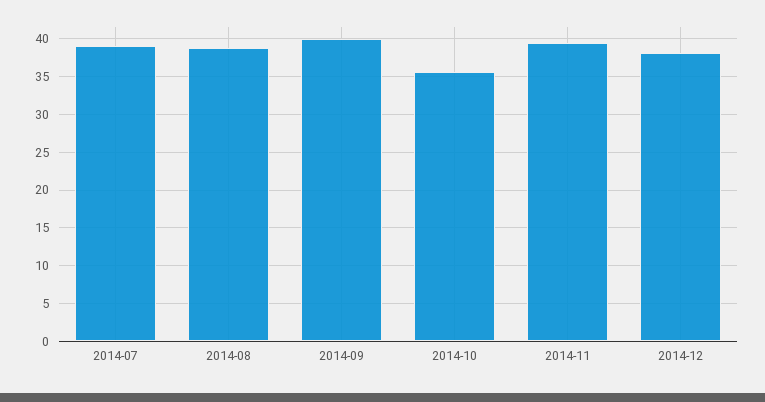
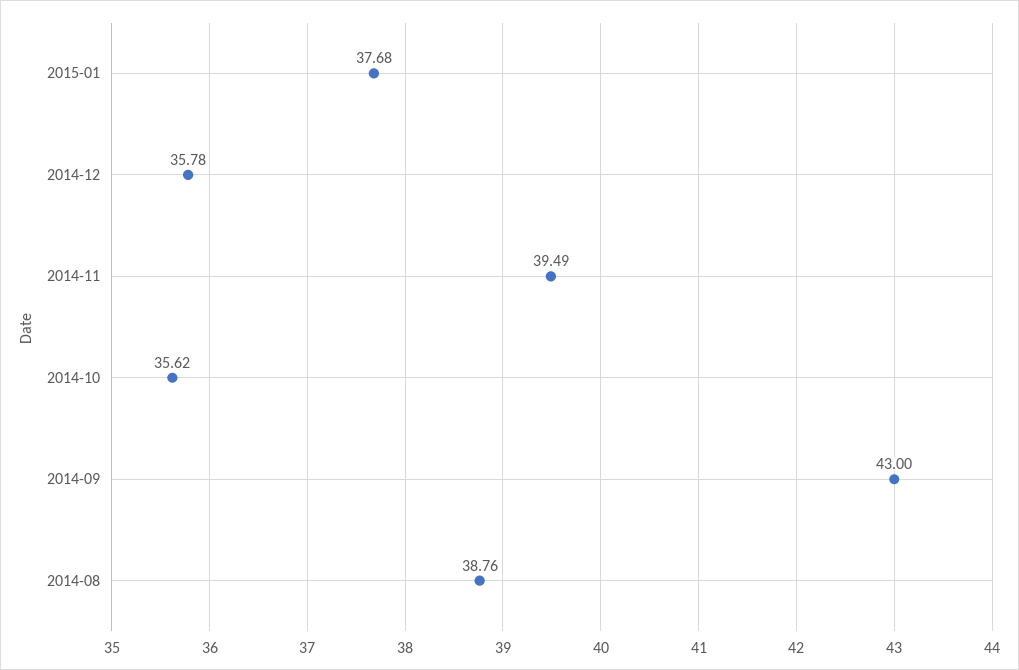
2014-07: 39 -> none
2014-09: 40 -> 43
2014-12: 38 -> 35.78
2015-01: none -> 37.68

